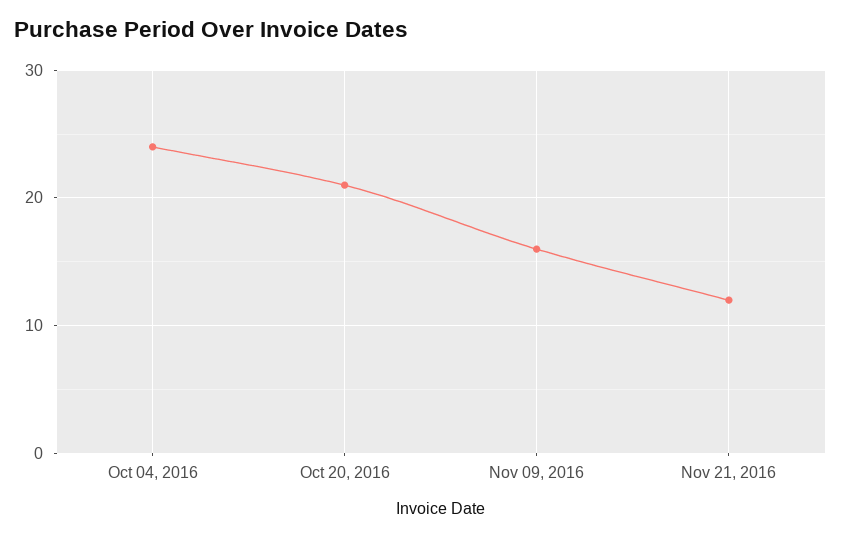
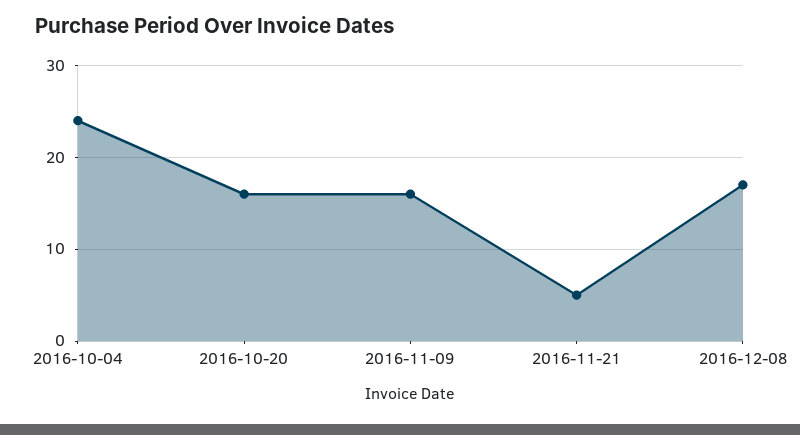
Oct 20, 2016: 21 -> 16
Nov 21, 2016: 12 -> 5
2016-12-08: none -> 17

